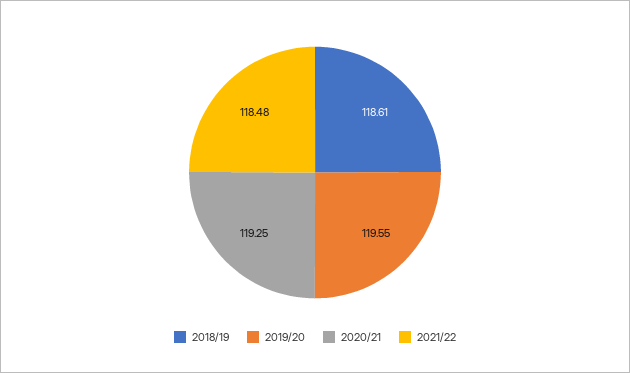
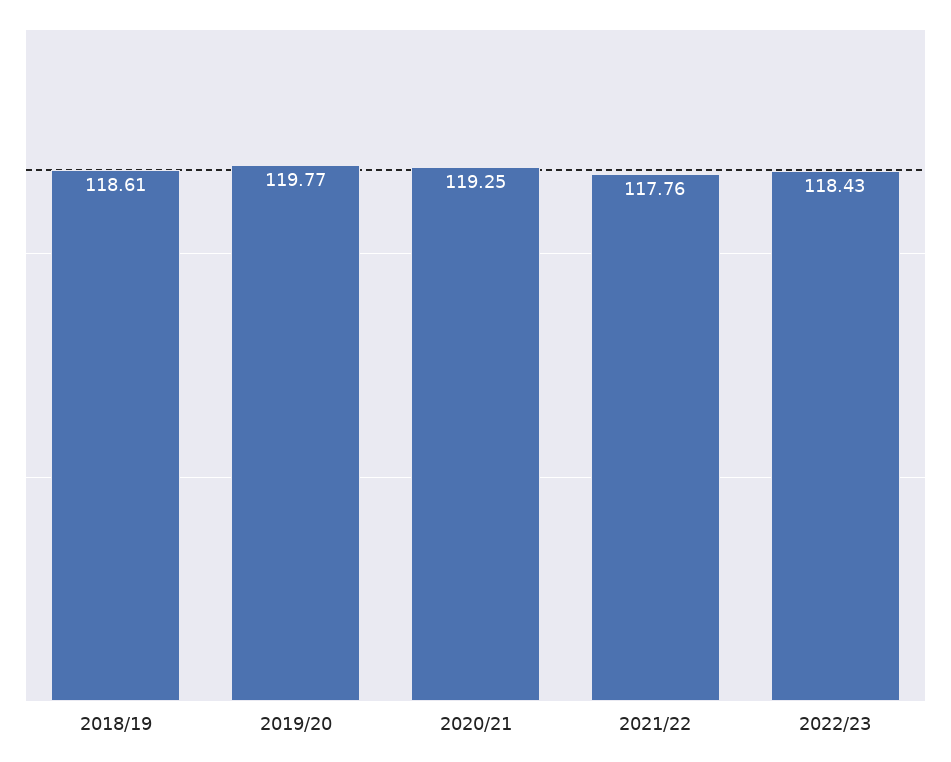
2019/20: 119.55 -> 119.77
2021/22: 118.48 -> 117.76
2022/23: none -> 118.43

